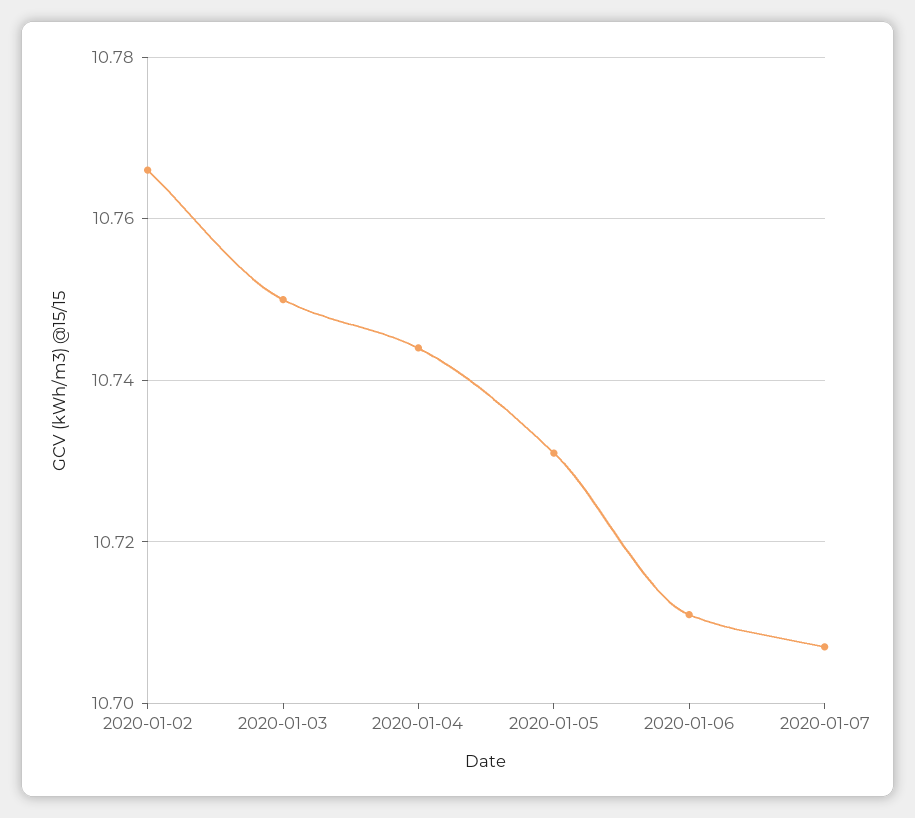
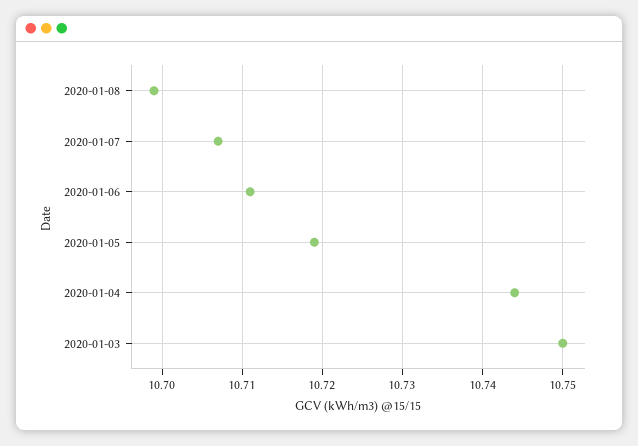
2020-01-02: 10.765 -> none
2020-01-05: 10.73 -> 10.719
2020-01-08: none -> 10.699

